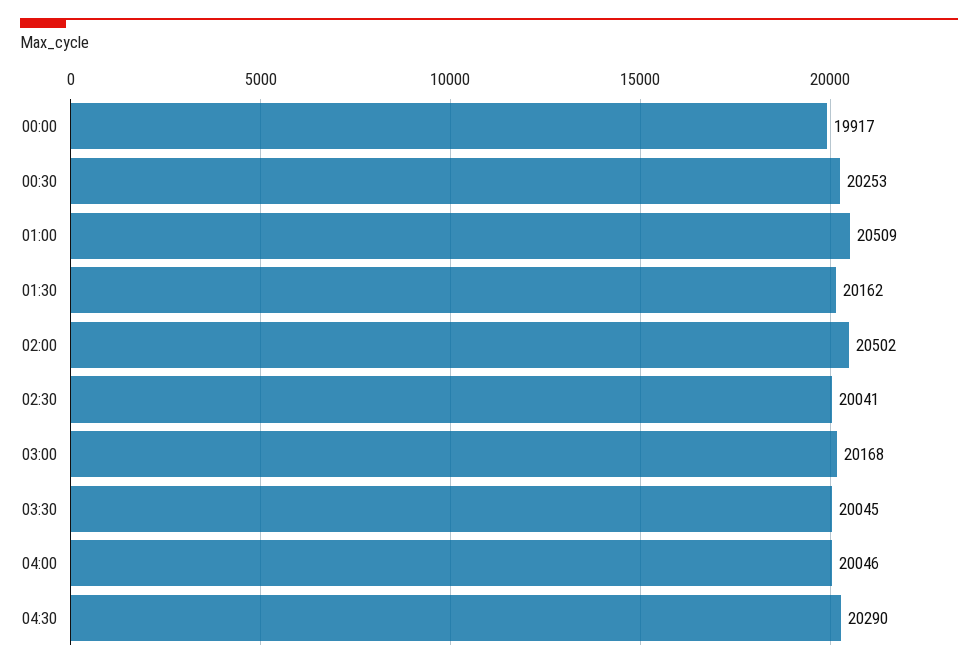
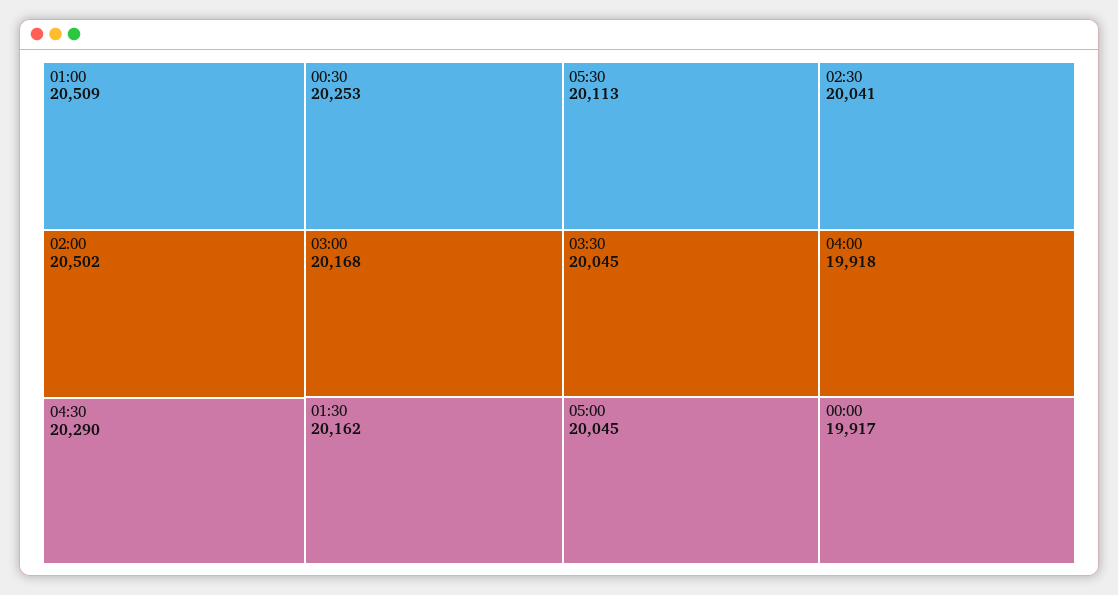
04:00: 20046 -> 19918
05:30: none -> 20113
05:00: none -> 20045

